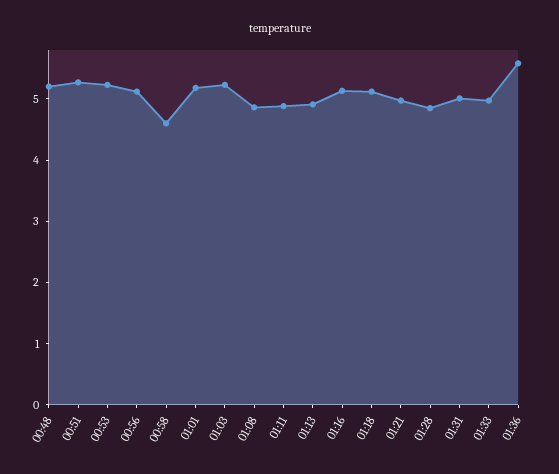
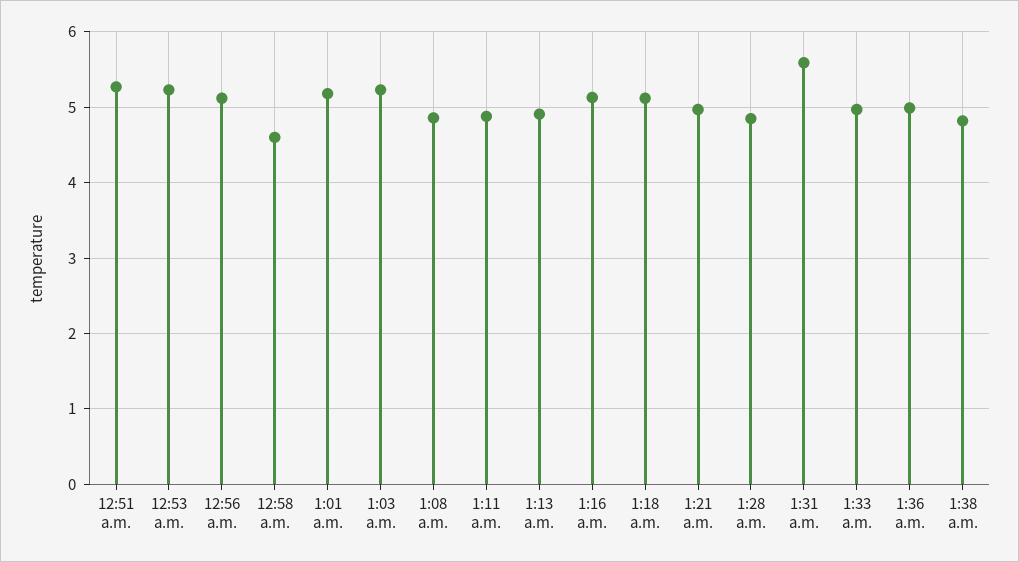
00:48: 5.2 -> none
01:31: 5 -> 5.6
01:36: 5.6 -> 5
1:38 a.m.: none -> 4.8

